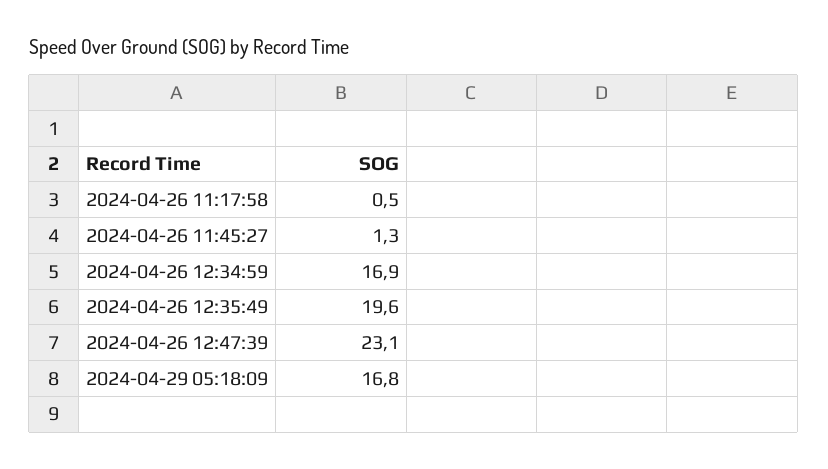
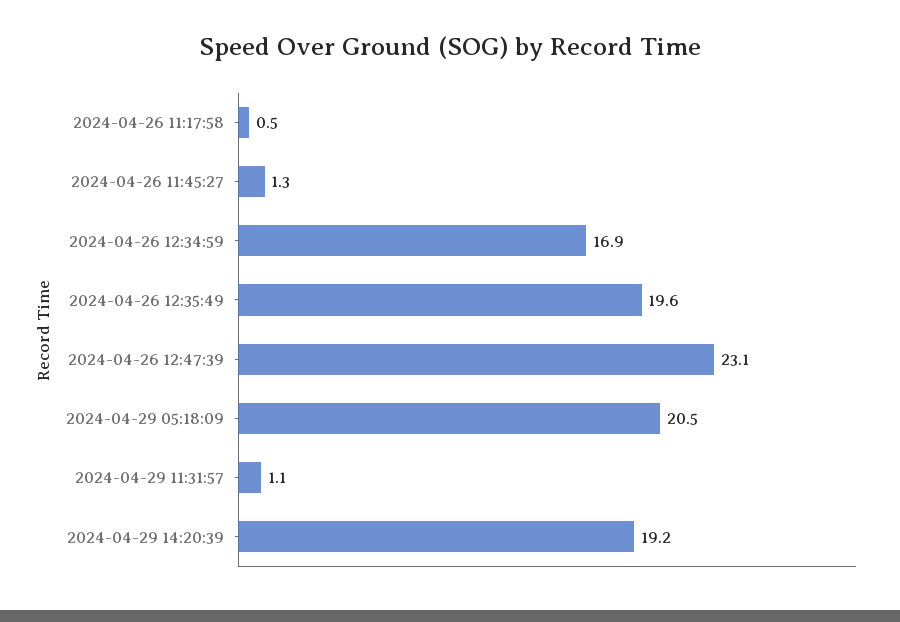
2024-04-29 05:18:09: 16.8 -> 20.5
2024-04-29 11:31:57: none -> 1.1
2024-04-29 14:20:39: none -> 19.2

